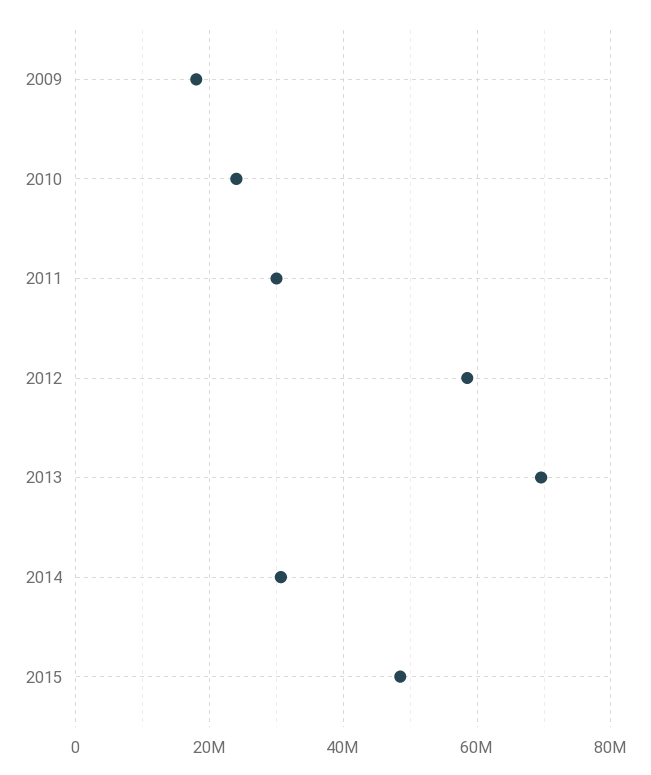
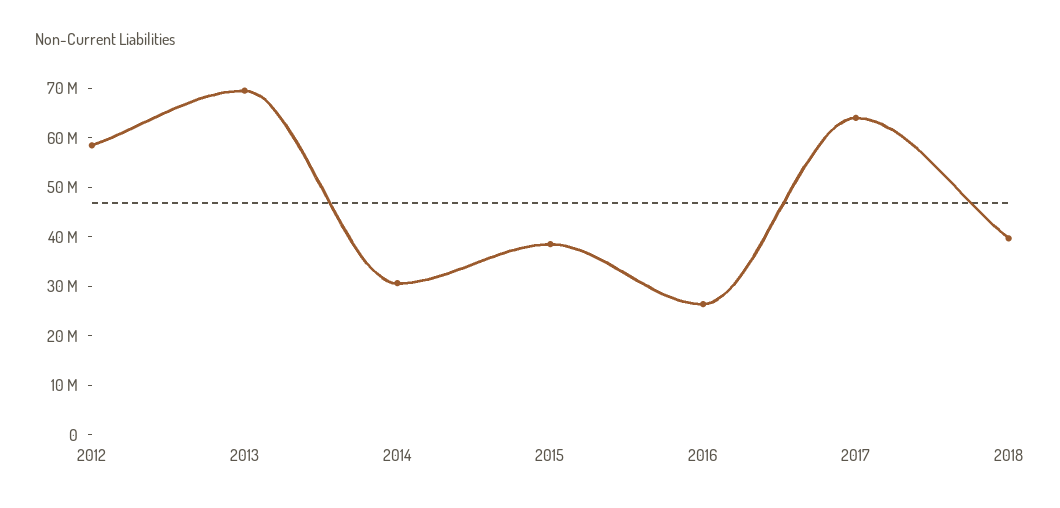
2009: 18000000 -> none
2010: 24000000 -> none
2011: 30000000 -> none
2015: 48000000 -> 38000000
2016: none -> 26000000
2017: none -> 64000000
2018: none -> 40000000

